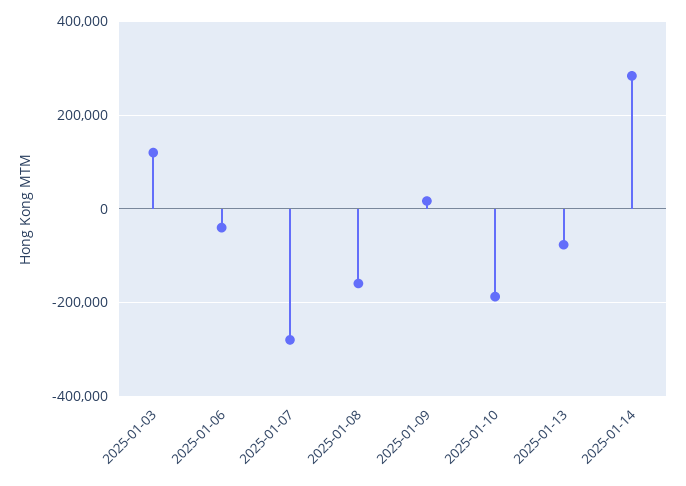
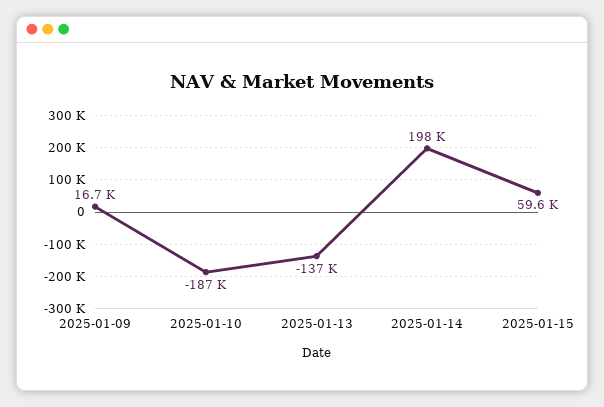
2025-01-03: 120000 -> none
2025-01-06: -40000 -> none
2025-01-07: -280000 -> none
2025-01-08: -160000 -> none
2025-01-13: -80000 -> -137000
2025-01-14: 280000 -> 198000
2025-01-15: none -> 59600

